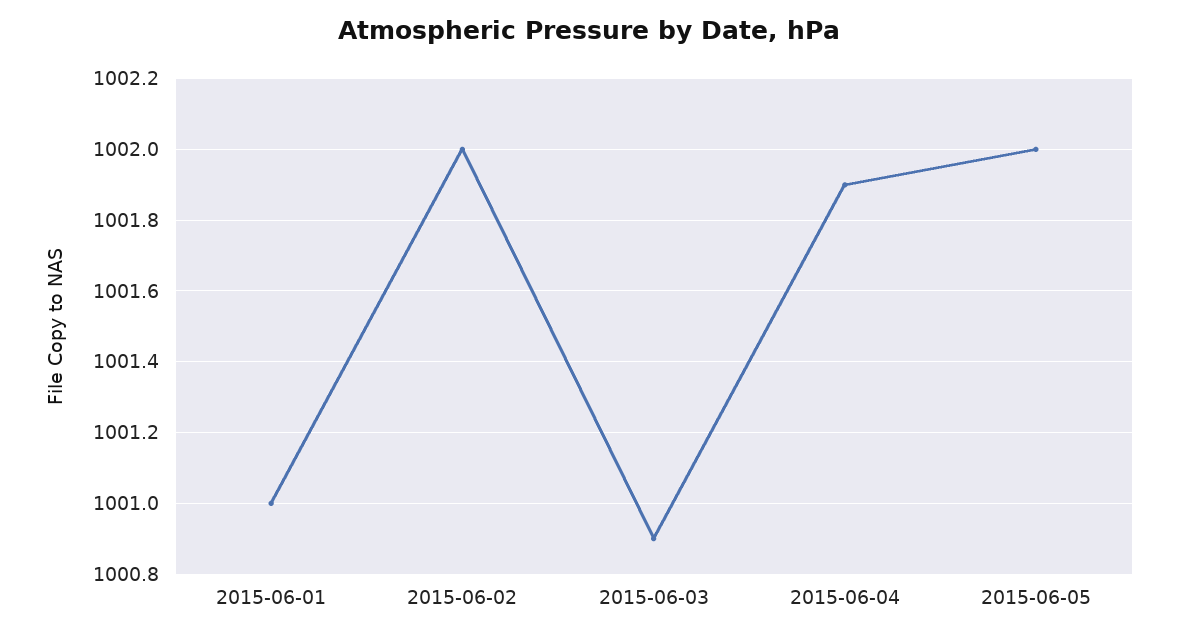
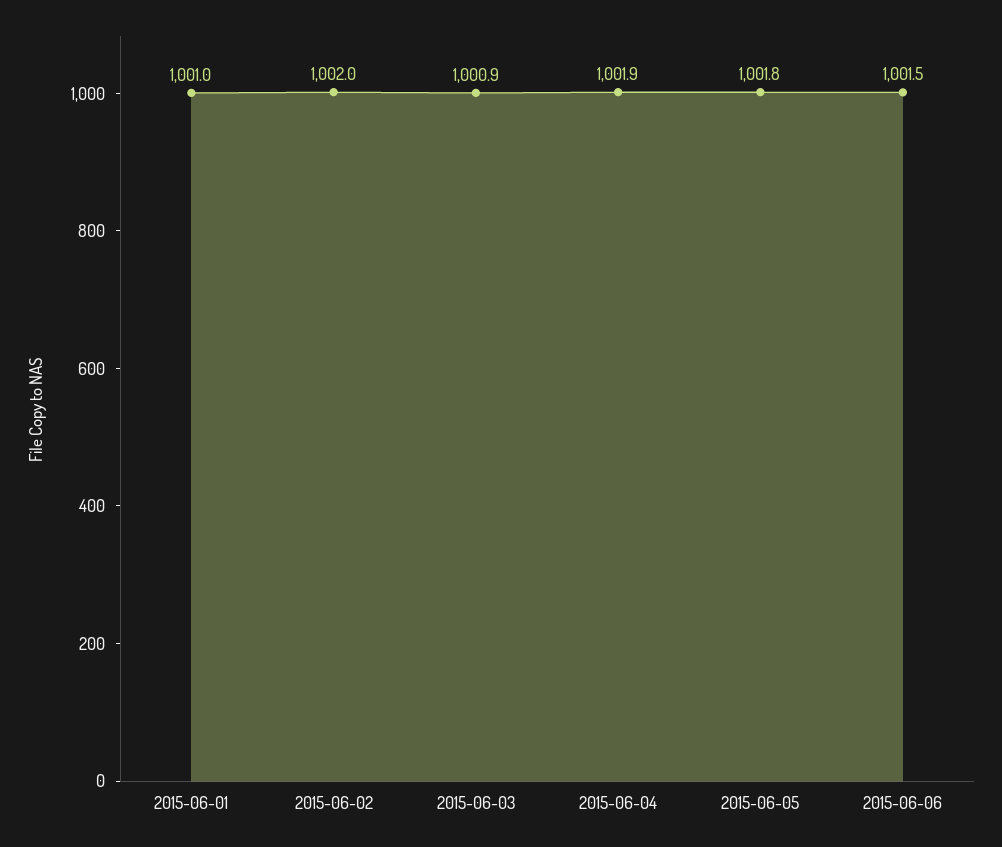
2015-06-05: 1002 -> 1001.8
2015-06-06: none -> 1001.5

